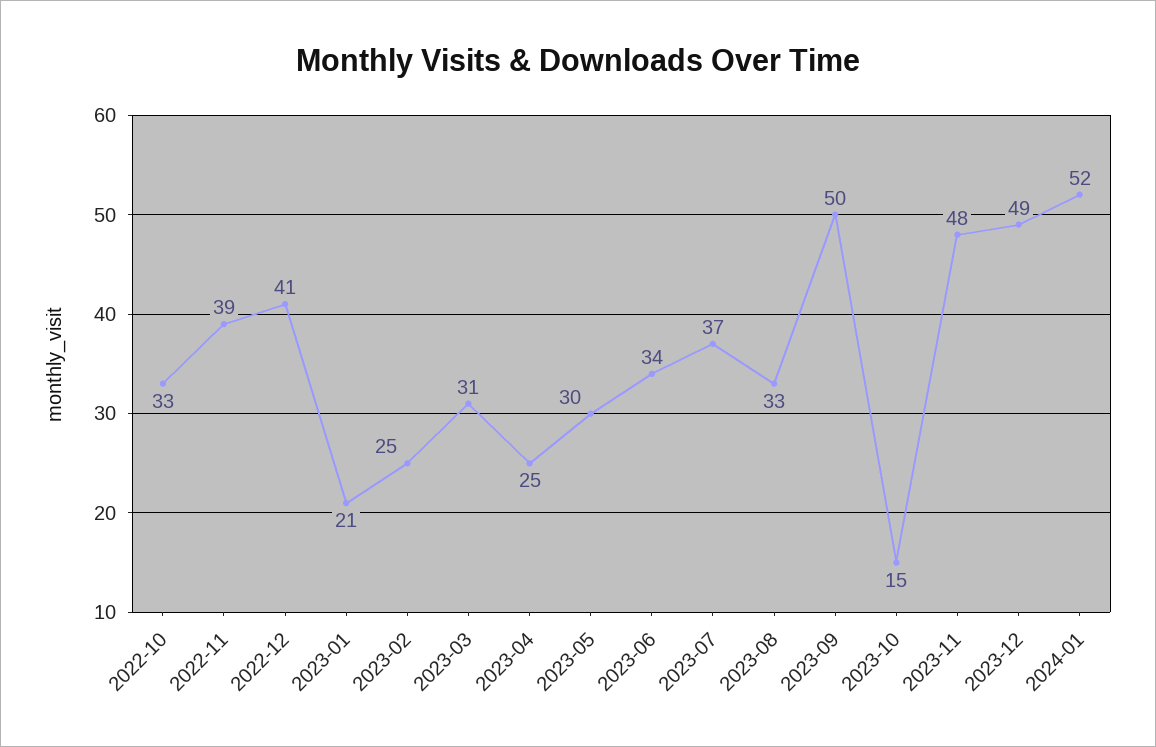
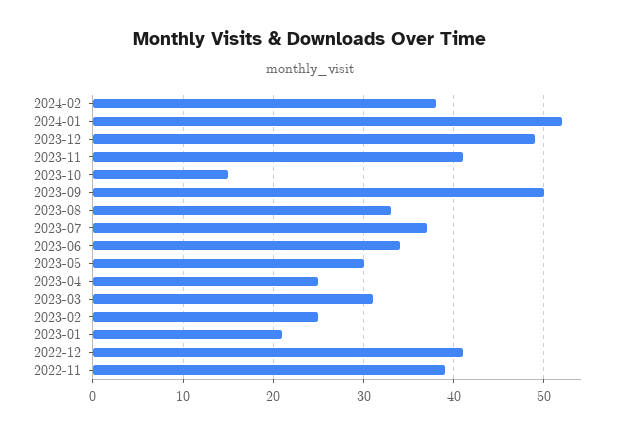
2022-10: 33 -> none
2023-11: 48 -> 41
2024-02: none -> 38

